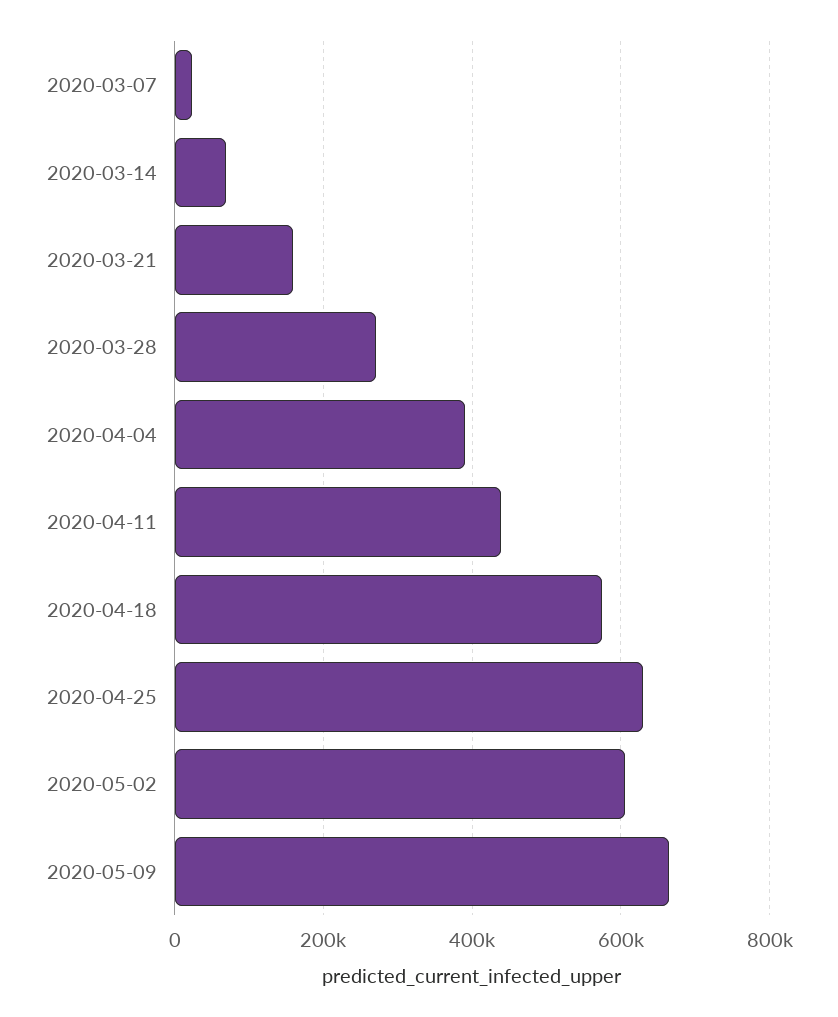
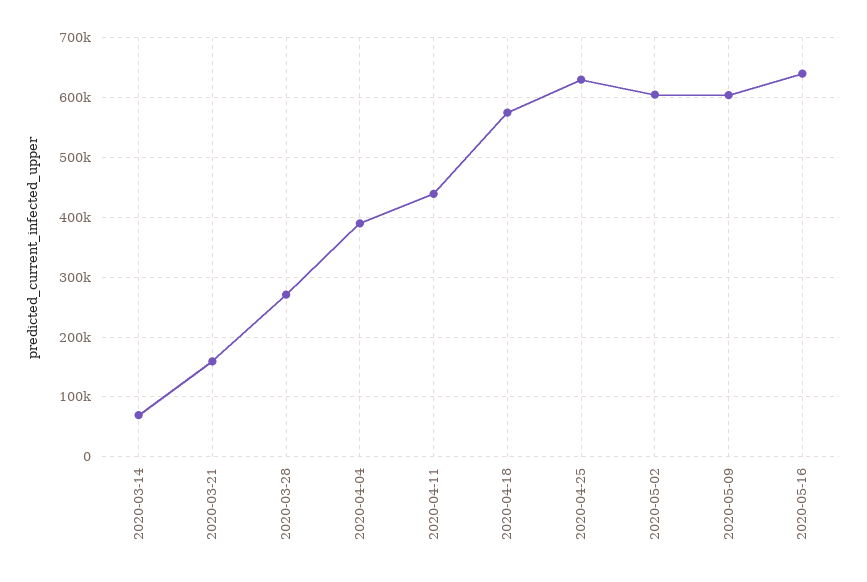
2020-03-07: 20000 -> none
2020-05-09: 660000 -> 600000
2020-05-16: none -> 640000

